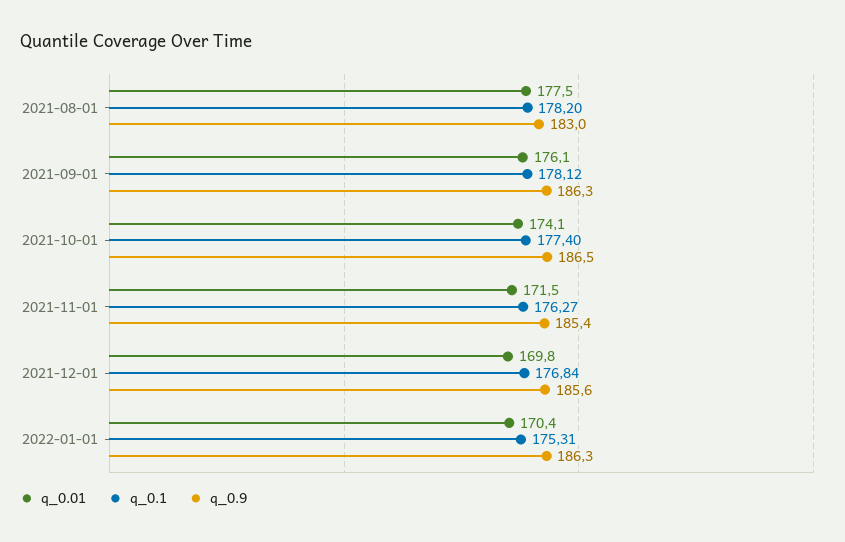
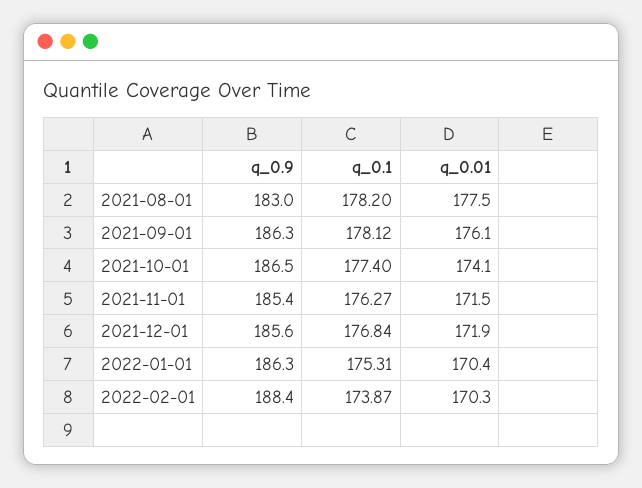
q_0.01, 2021-12-01: 169.8 -> 171.9
q_0.9, 2022-02-01: none -> 188.4
q_0.1, 2022-02-01: none -> 173.87
q_0.01, 2022-02-01: none -> 170.3

